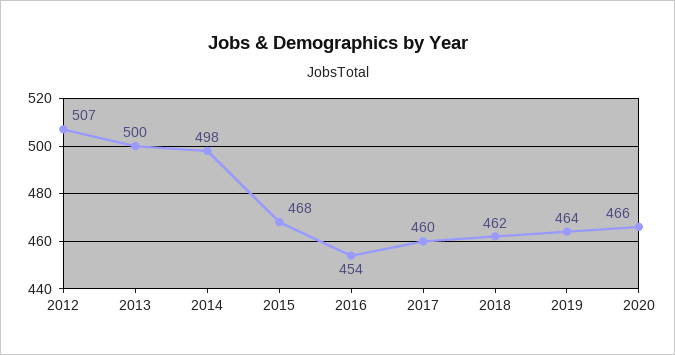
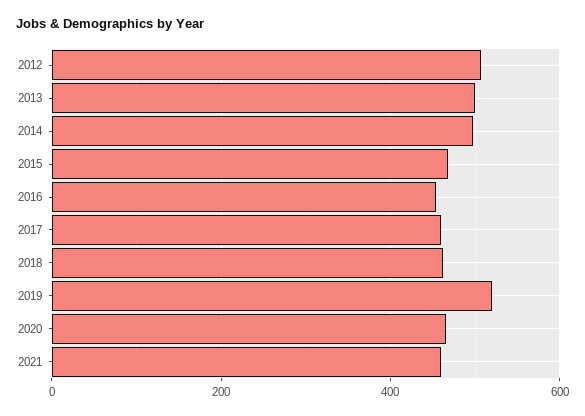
2019: 464 -> 520
2021: none -> 460

